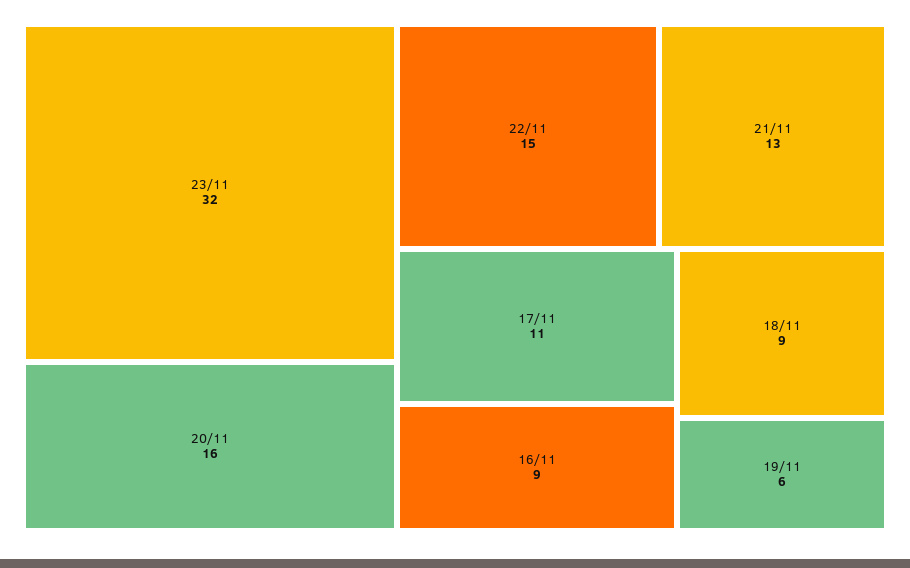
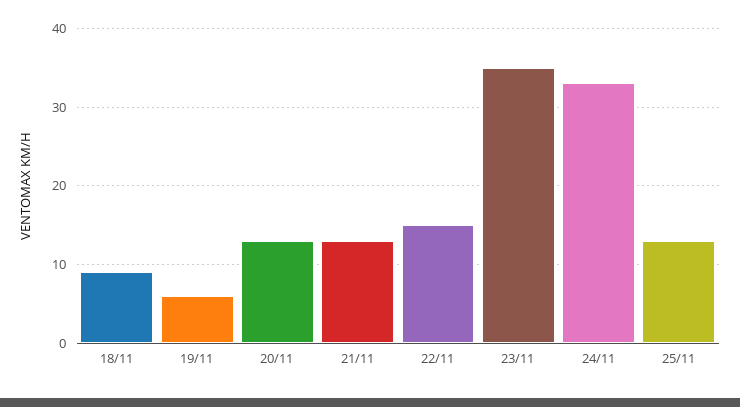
23/11: 32 -> 35
20/11: 16 -> 13
17/11: 11 -> none
16/11: 9 -> none
24/11: none -> 33
25/11: none -> 13

